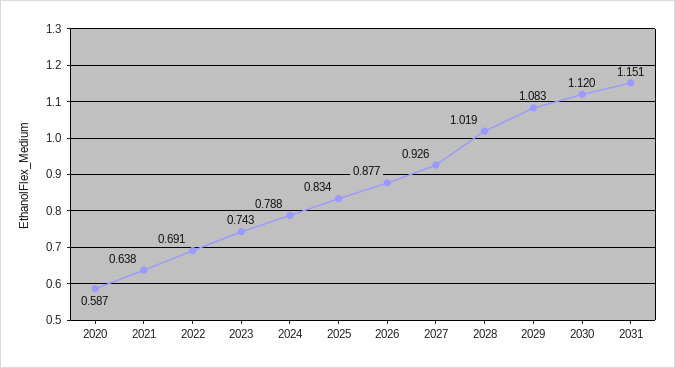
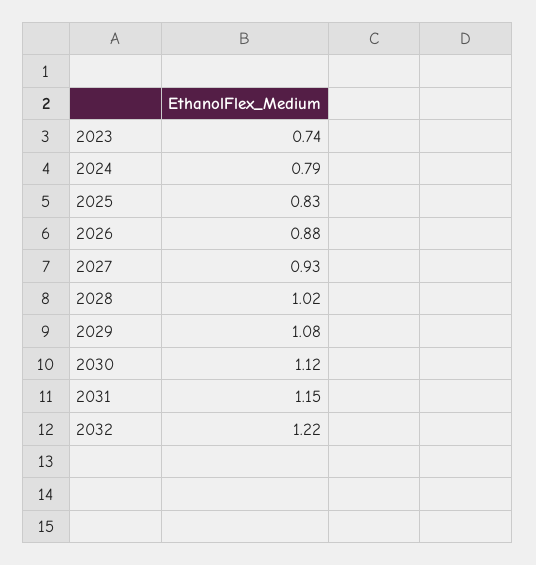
2020: 0.587 -> none
2021: 0.638 -> none
2022: 0.691 -> none
2032: none -> 1.22

